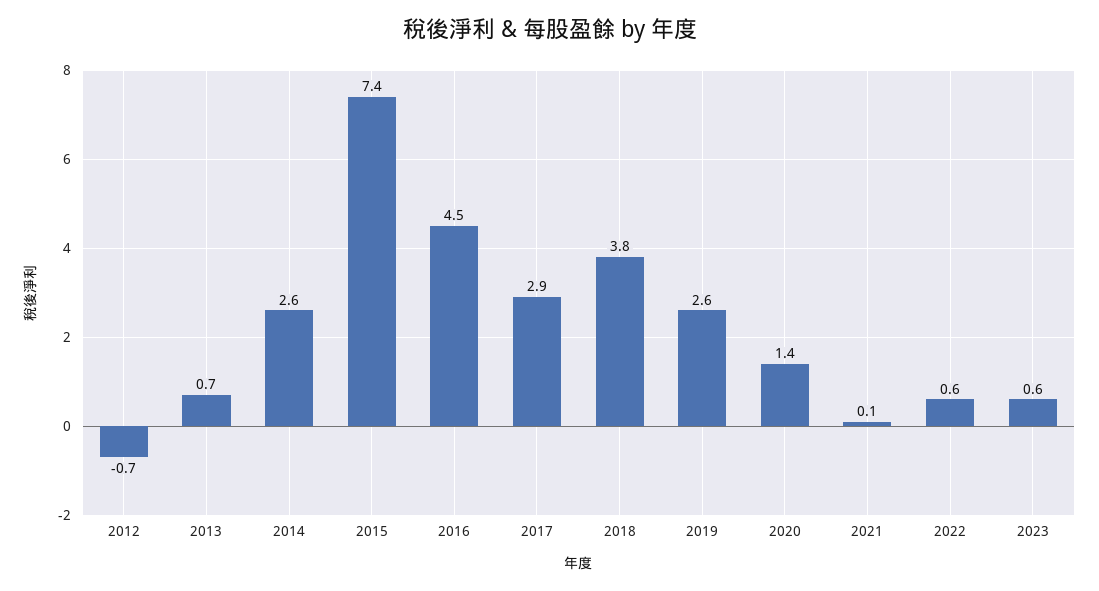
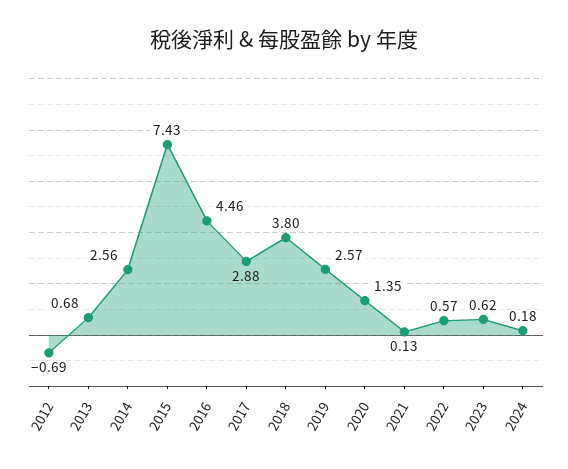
2024: none -> 0.18

